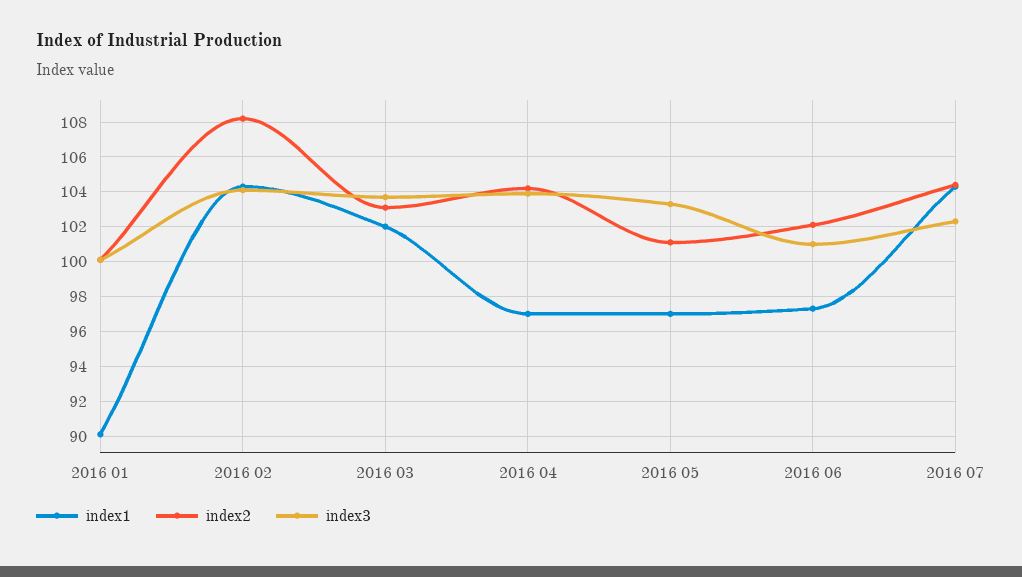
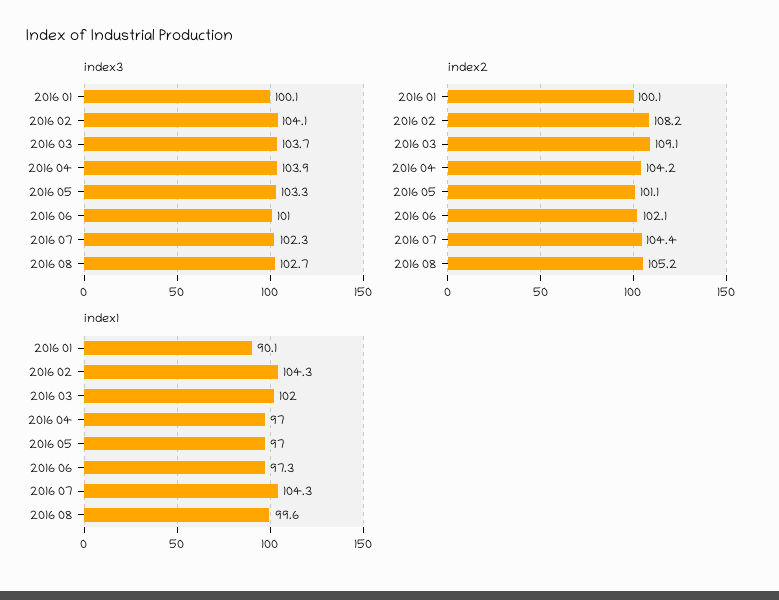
index2, 2016 03: 103 -> 109.1
index3, 2016 08: none -> 102.7
index2, 2016 08: none -> 105.2
index1, 2016 08: none -> 99.6

